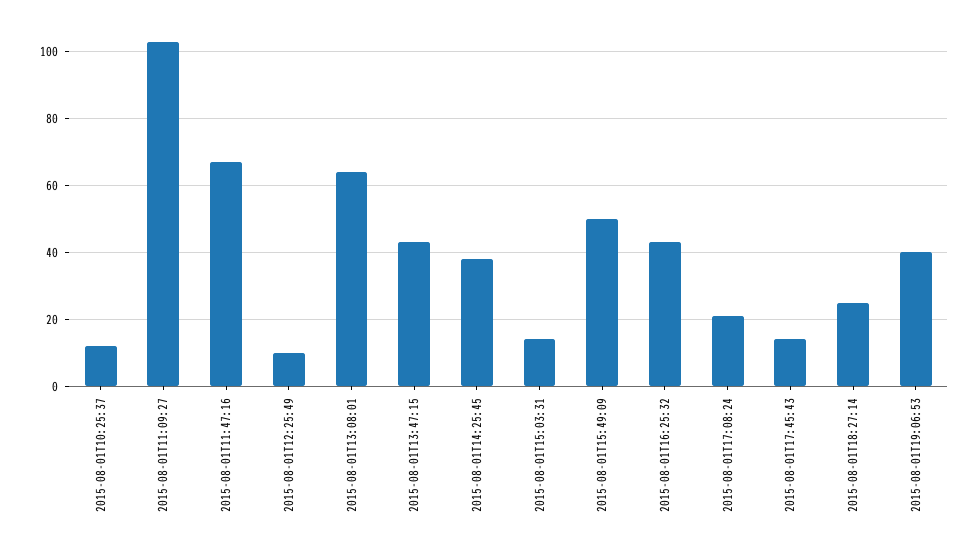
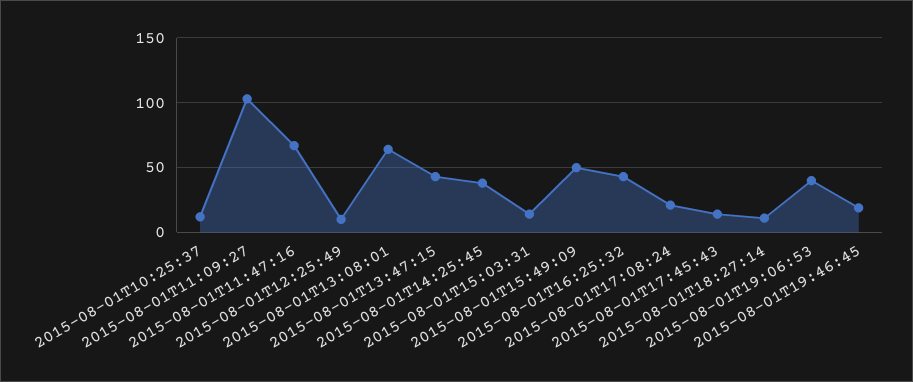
2015-08-01T18:27:14: 25 -> 10
2015-08-01T19:46:45: none -> 20

